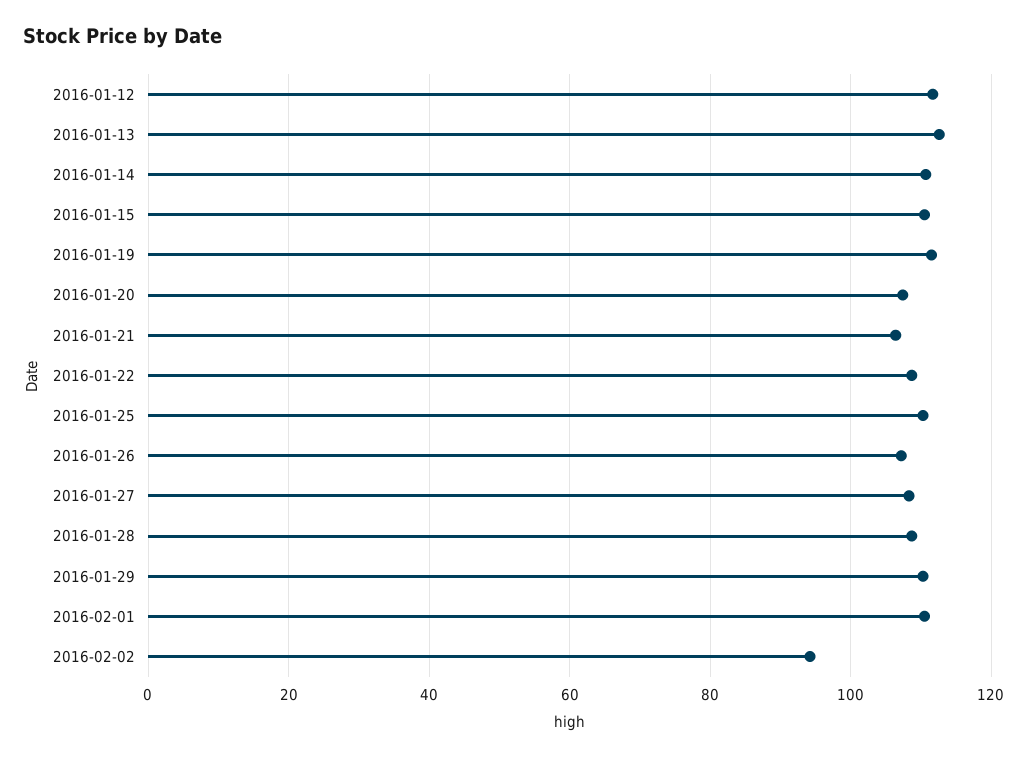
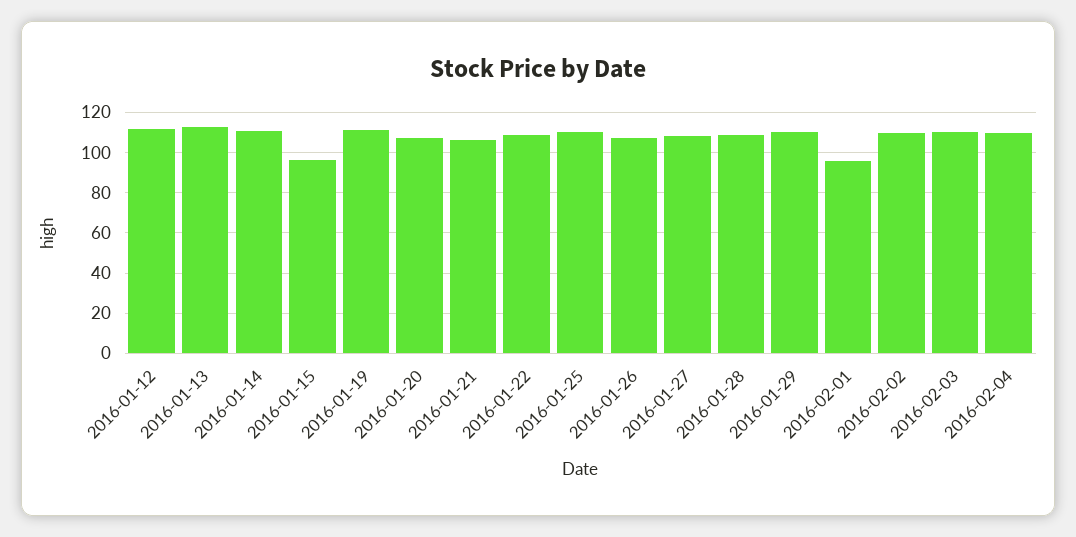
2016-01-15: 110 -> 95
2016-02-01: 110 -> 95
2016-02-02: 94 -> 110
2016-02-03: none -> 110
2016-02-04: none -> 110

